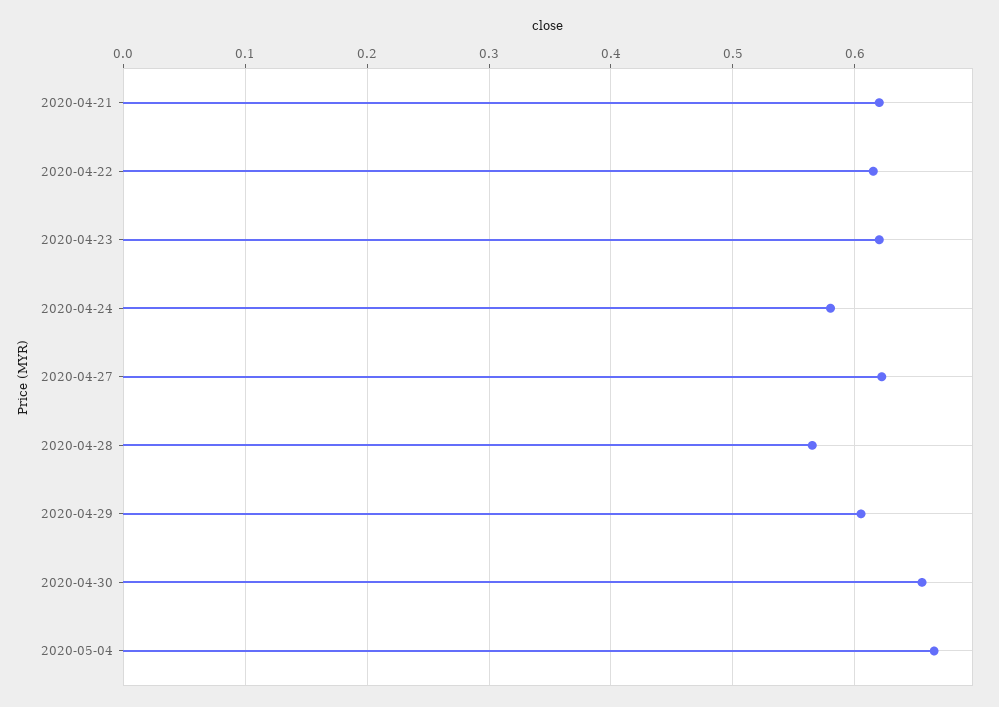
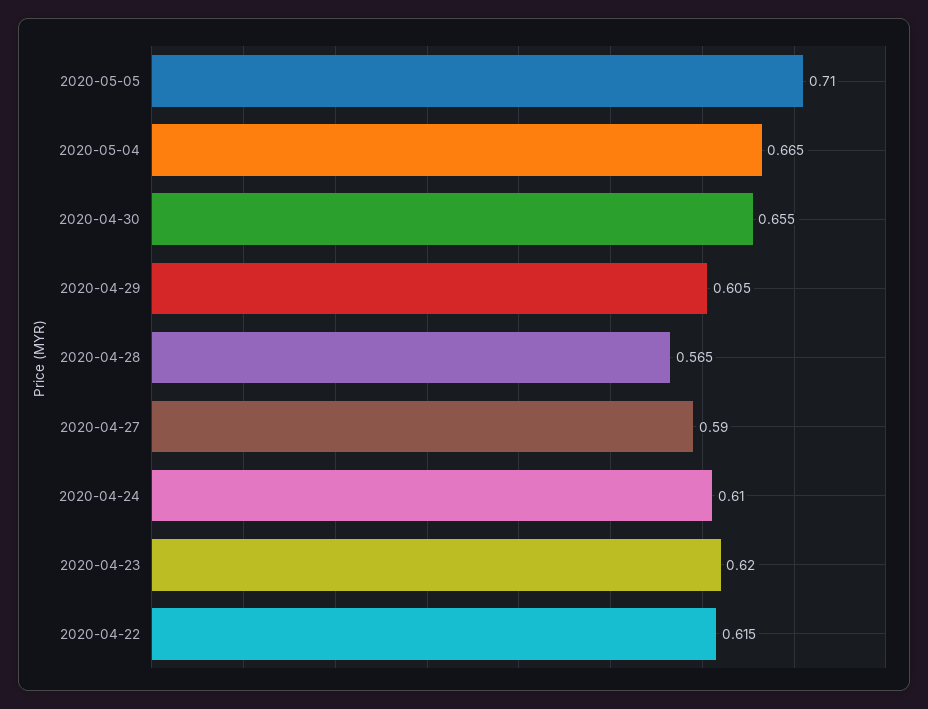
2020-04-21: 0.62 -> none
2020-04-24: 0.58 -> 0.61
2020-04-27: 0.62 -> 0.59
2020-05-05: none -> 0.71

